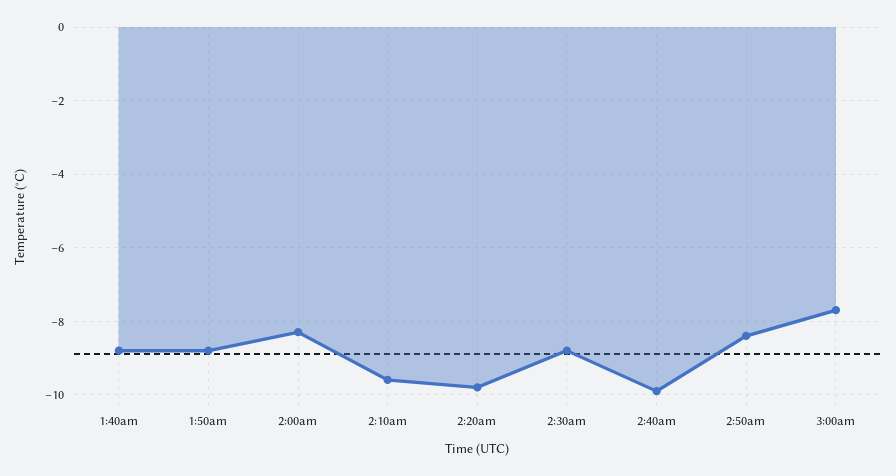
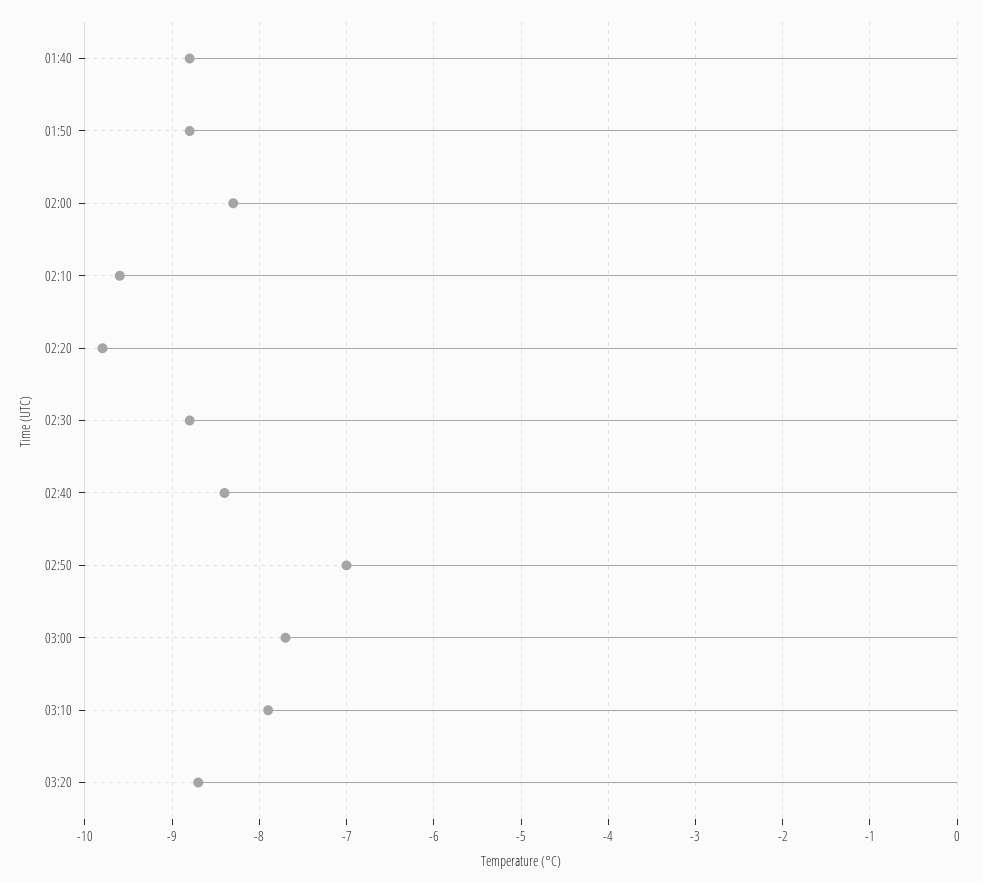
2:40am: -10 -> -8.4
2:50am: -8.5 -> -7
03:10: none -> -7.9
03:20: none -> -8.7

